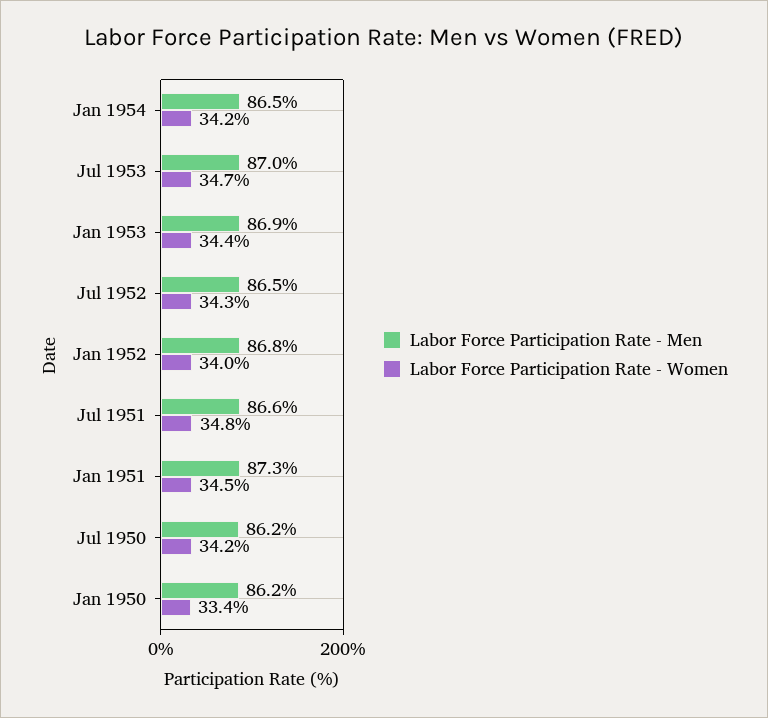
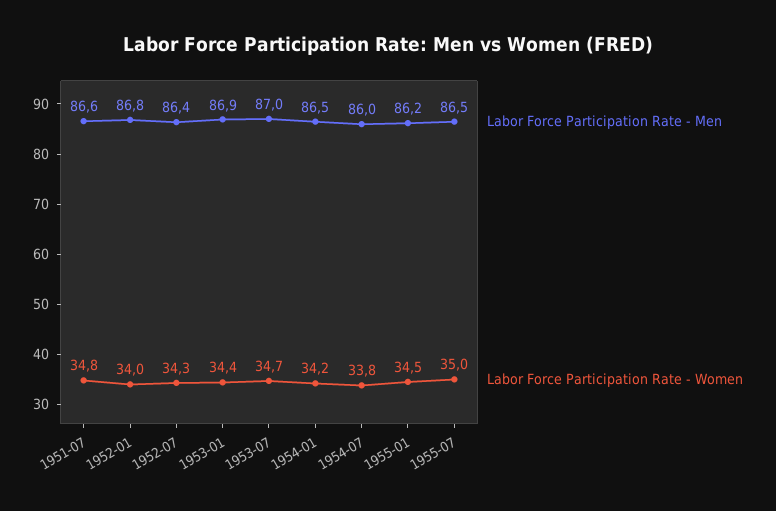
Labor Force Participation Rate - Men, Jul 1952: 86.5 -> 86.4
Labor Force Participation Rate - Men, Jan 1951: 87.3 -> none
Labor Force Participation Rate - Women, Jan 1951: 34.5 -> none
Labor Force Participation Rate - Men, Jul 1950: 86.2 -> none
Labor Force Participation Rate - Women, Jul 1950: 34.2 -> none
Labor Force Participation Rate - Men, Jan 1950: 86.2 -> none
Labor Force Participation Rate - Women, Jan 1950: 33.4 -> none
Labor Force Participation Rate - Men, 1954-07: none -> 86
Labor Force Participation Rate - Women, 1954-07: none -> 33.8
Labor Force Participation Rate - Men, 1955-01: none -> 86.2
Labor Force Participation Rate - Women, 1955-01: none -> 34.5
Labor Force Participation Rate - Men, 1955-07: none -> 86.5
Labor Force Participation Rate - Women, 1955-07: none -> 35

